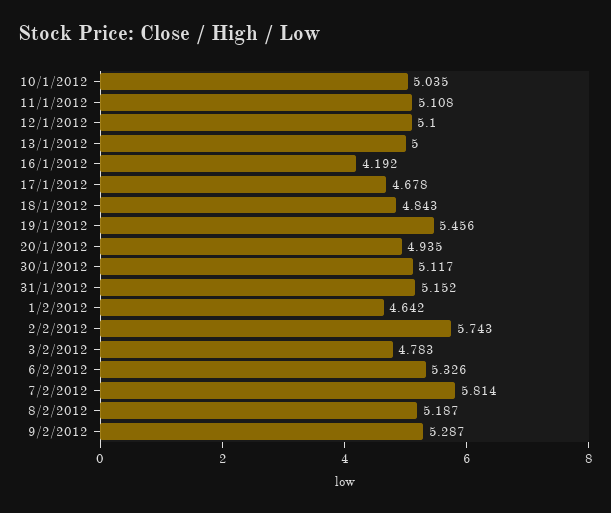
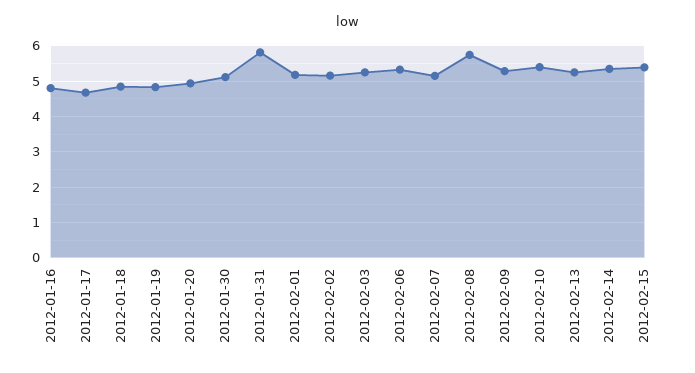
10/1/2012: 5.035 -> none
11/1/2012: 5.108 -> none
12/1/2012: 5.1 -> none
13/1/2012: 5 -> none
16/1/2012: 4.192 -> 4.8
19/1/2012: 5.456 -> 4.8
31/1/2012: 5.152 -> 5.8
1/2/2012: 4.642 -> 5.2
2/2/2012: 5.743 -> 5.2
3/2/2012: 4.783 -> 5.2
7/2/2012: 5.814 -> 5.2
8/2/2012: 5.187 -> 5.8
2012-02-10: none -> 5.4
2012-02-13: none -> 5.2
2012-02-14: none -> 5.4
2012-02-15: none -> 5.4

